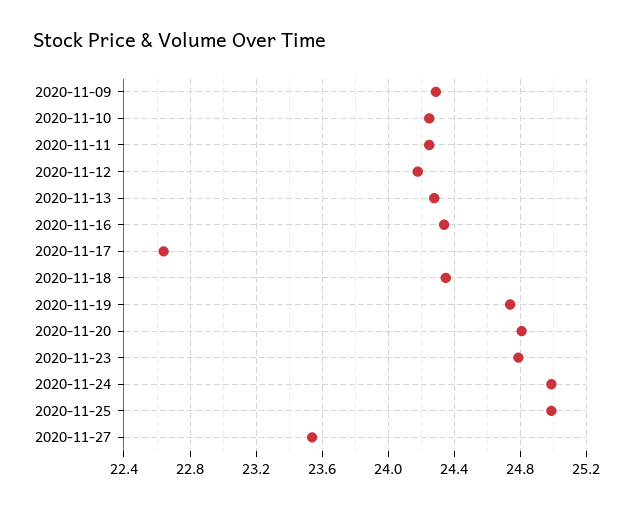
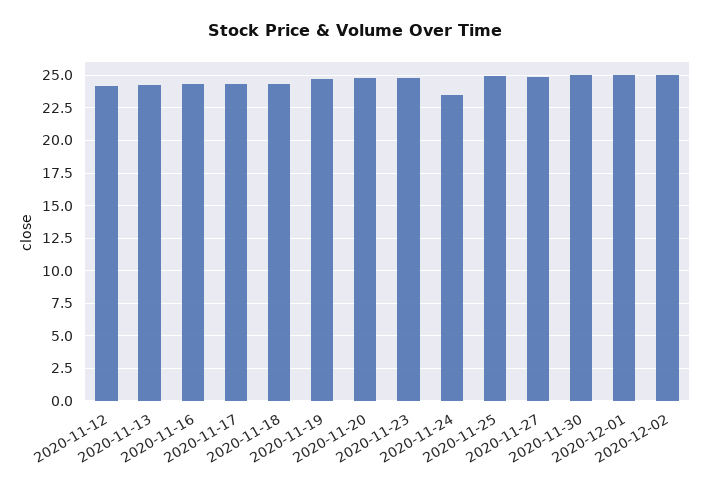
2020-11-09: 24.3 -> none
2020-11-10: 24.25 -> none
2020-11-11: 24.25 -> none
2020-11-17: 22.65 -> 24.5
2020-11-24: 25 -> 23.5
2020-11-27: 23.55 -> 25
2020-11-30: none -> 25
2020-12-01: none -> 25
2020-12-02: none -> 25

